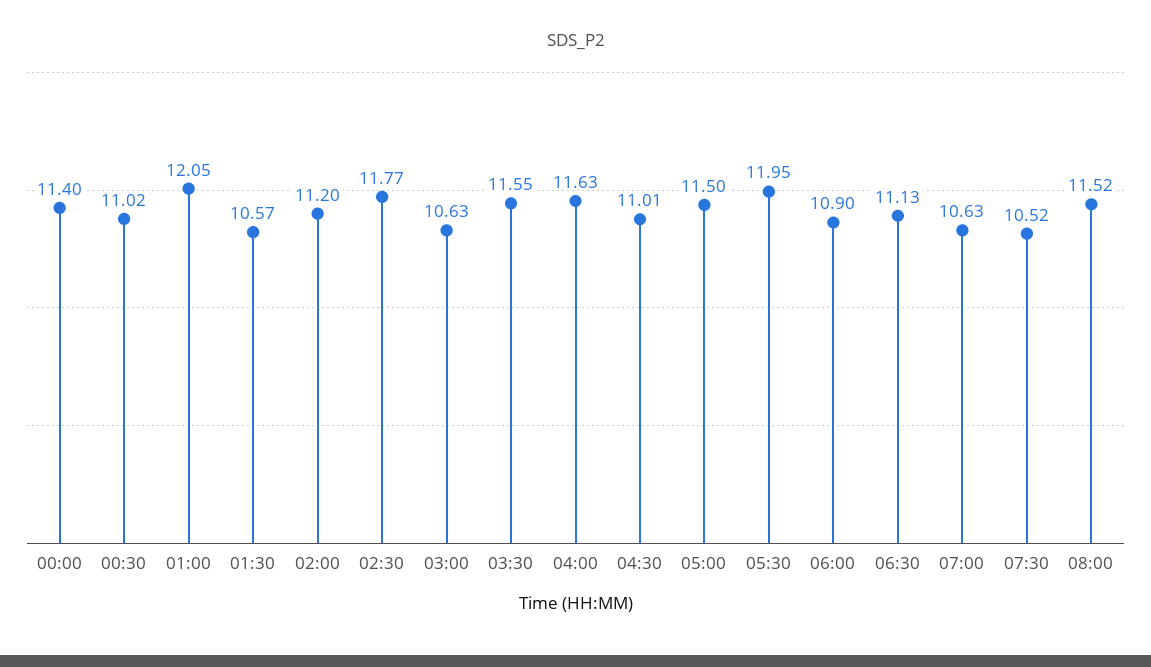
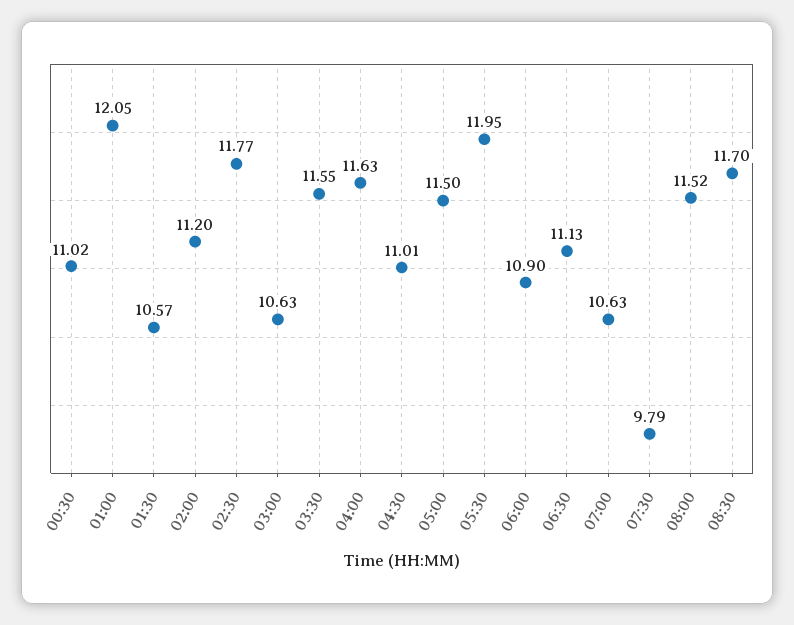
00:00: 11.4 -> none
07:30: 10.52 -> 9.79
08:30: none -> 11.7

